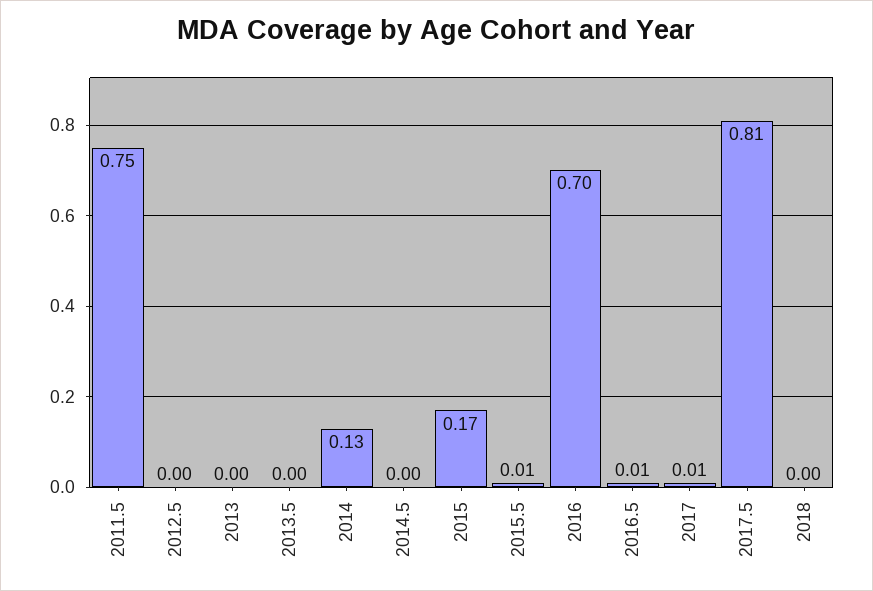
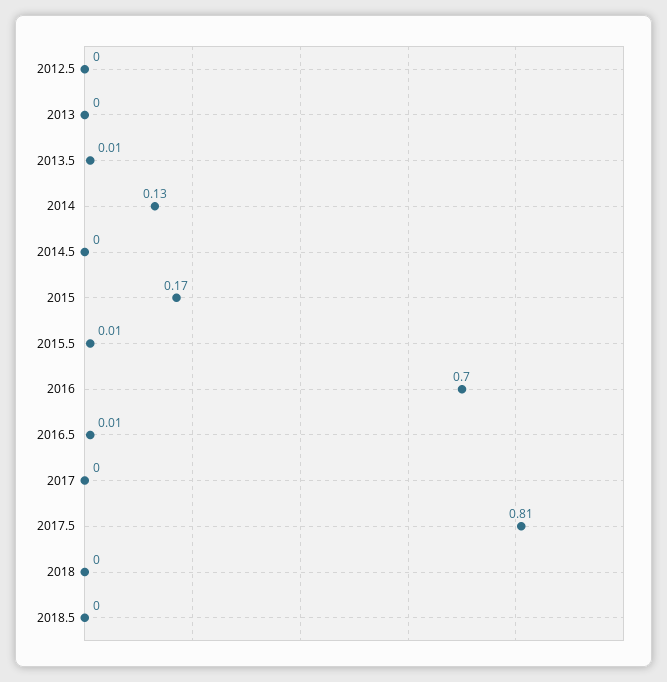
2011.5: 0.75 -> none
2013.5: 0 -> 0.01
2017: 0.01 -> 0
2018.5: none -> 0

